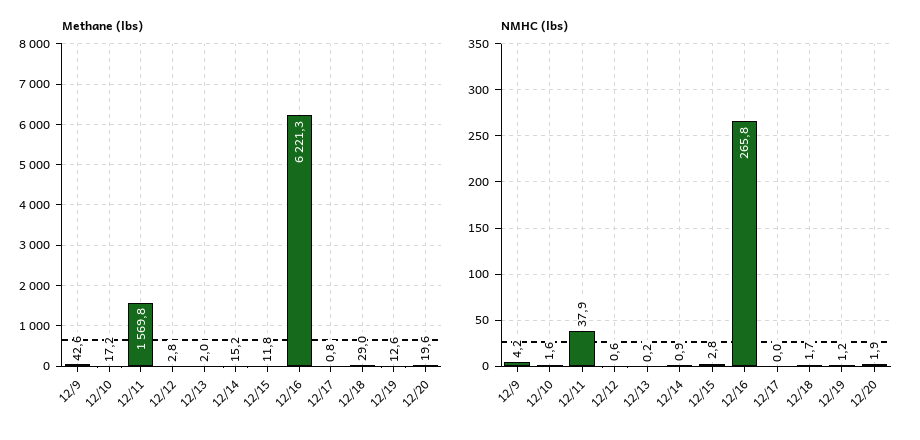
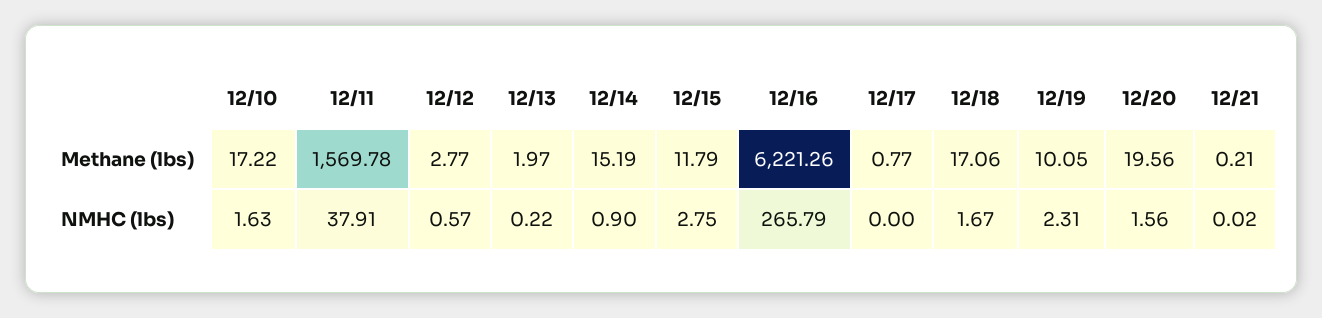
Methane (lbs), 12/9: 42.6 -> none
Methane (lbs), 12/18: 29 -> 17.06
Methane (lbs), 12/19: 12.6 -> 10.05
NMHC (lbs), 12/9: 4.2 -> none
NMHC (lbs), 12/19: 1.2 -> 2.31
NMHC (lbs), 12/20: 1.9 -> 1.56
Methane (lbs), 12/21: none -> 0.21
NMHC (lbs), 12/21: none -> 0.02

